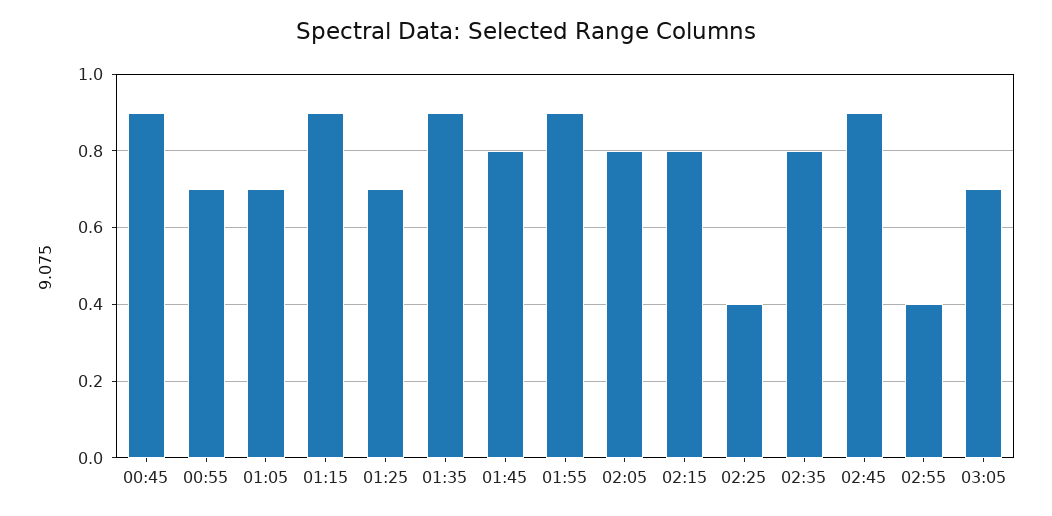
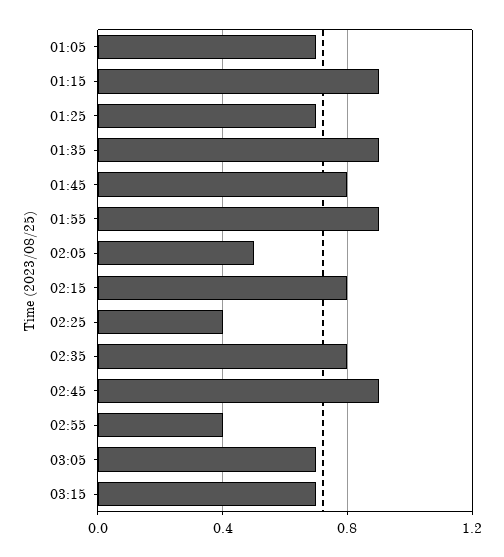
00:45: 0.9 -> none
00:55: 0.7 -> none
02:05: 0.8 -> 0.5
03:15: none -> 0.7

